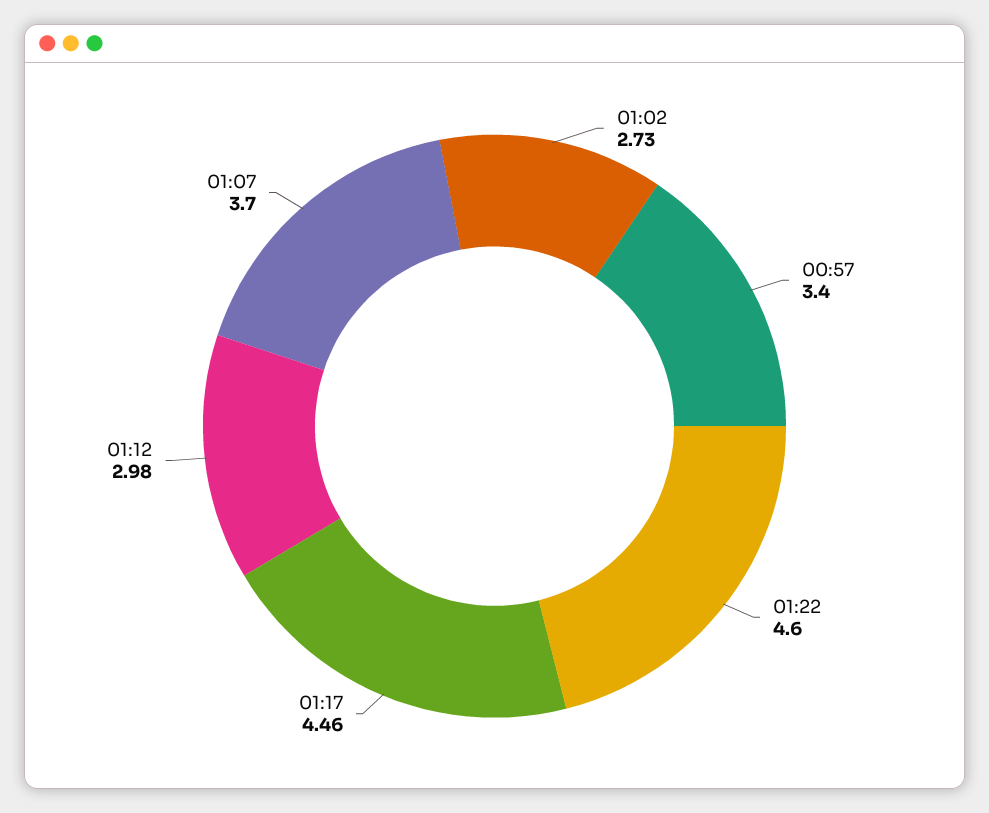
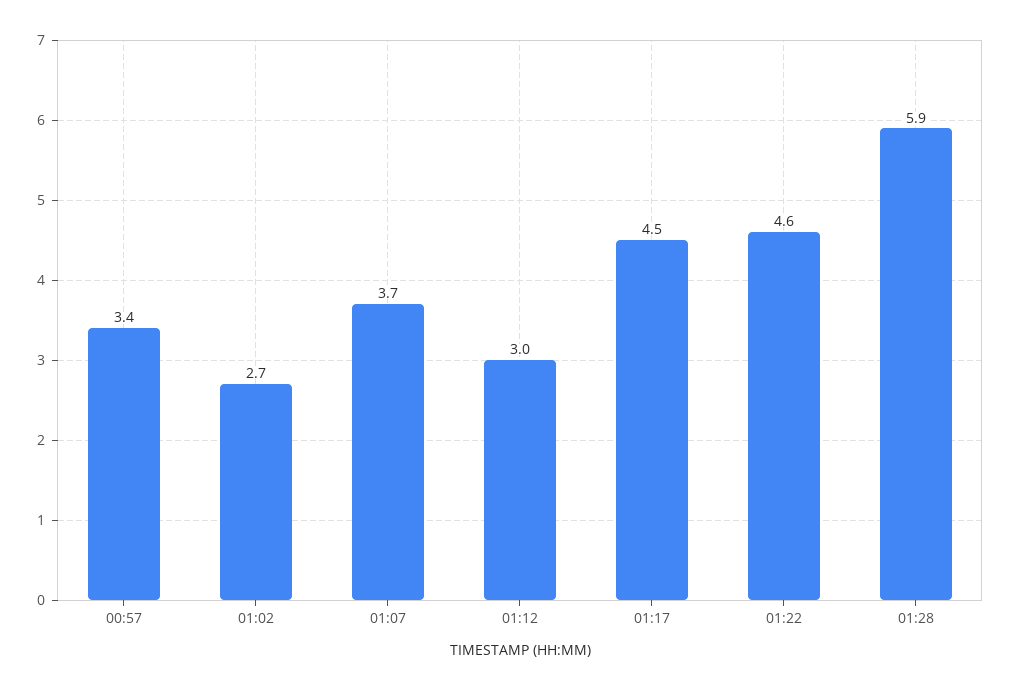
01:28: none -> 5.9

